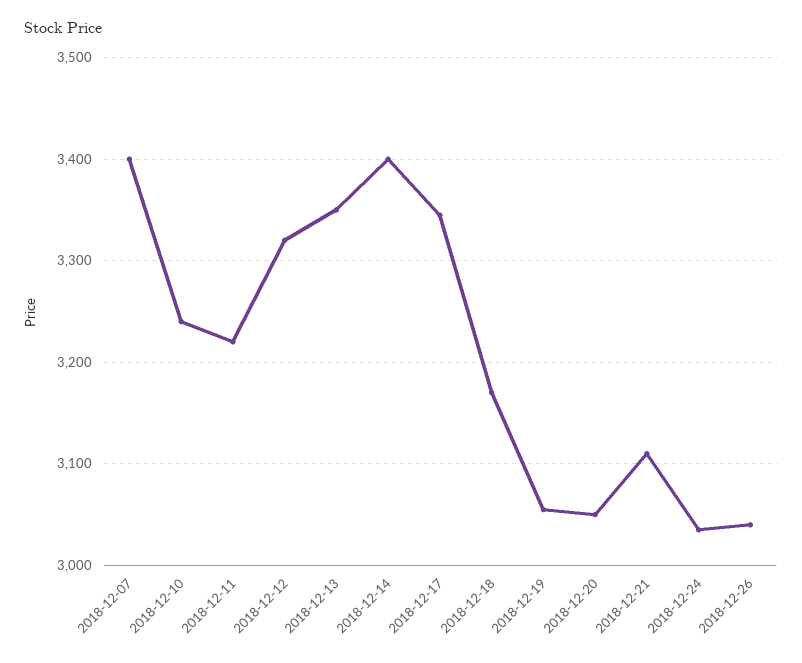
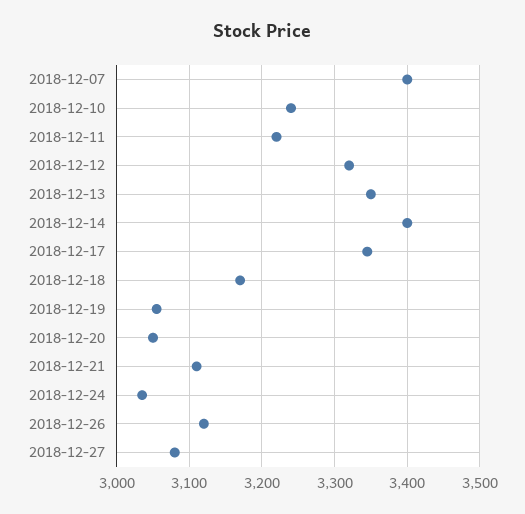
2018-12-26: 3040 -> 3120
2018-12-27: none -> 3080

